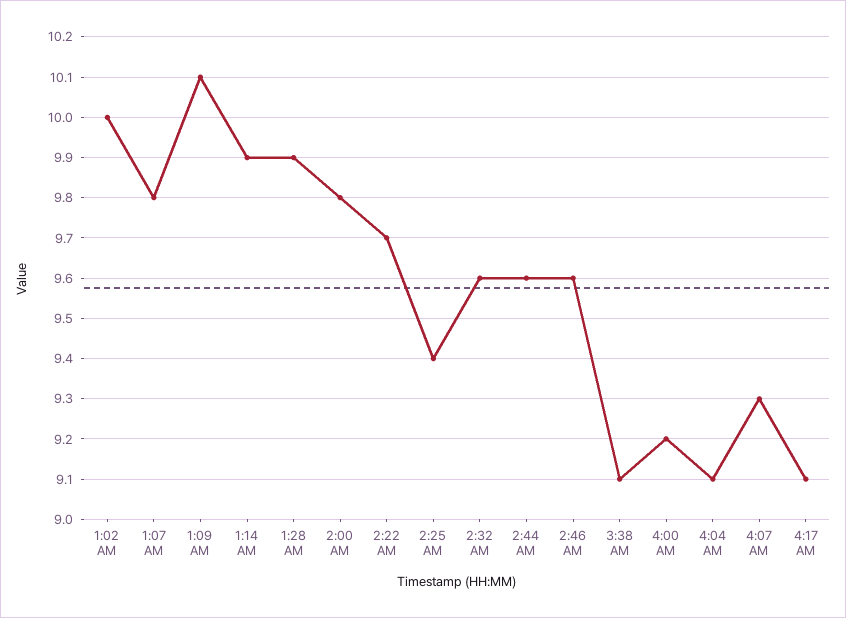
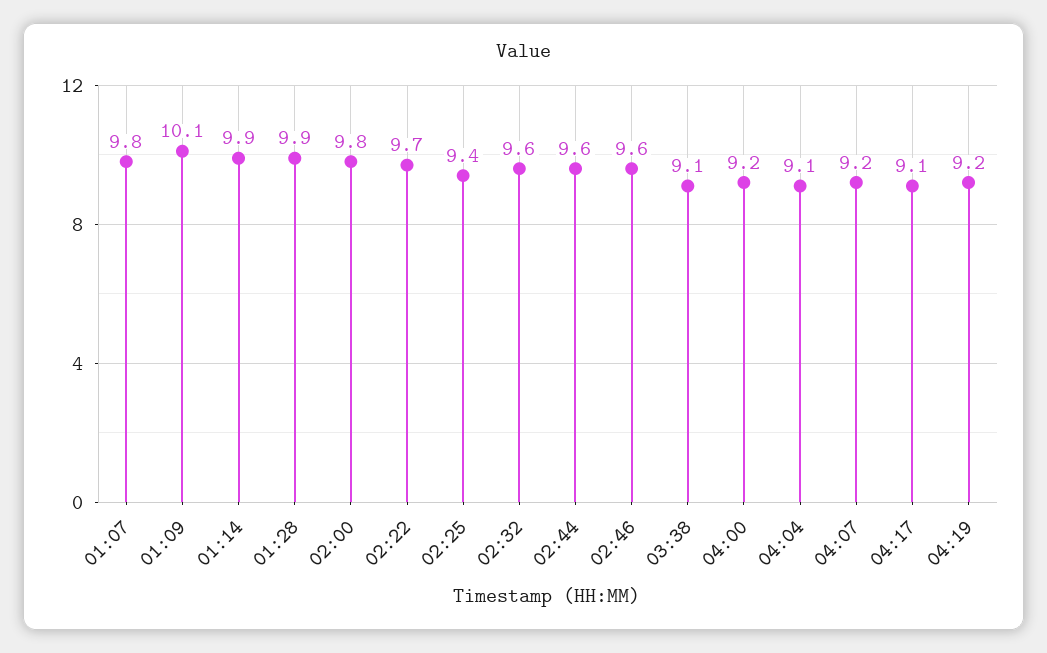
1:02 AM: 10 -> none
4:07 AM: 9.3 -> 9.2
04:19: none -> 9.2

